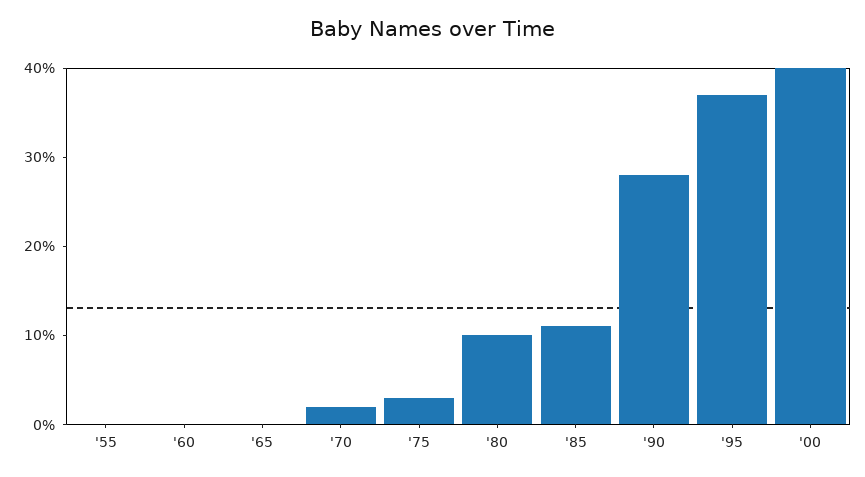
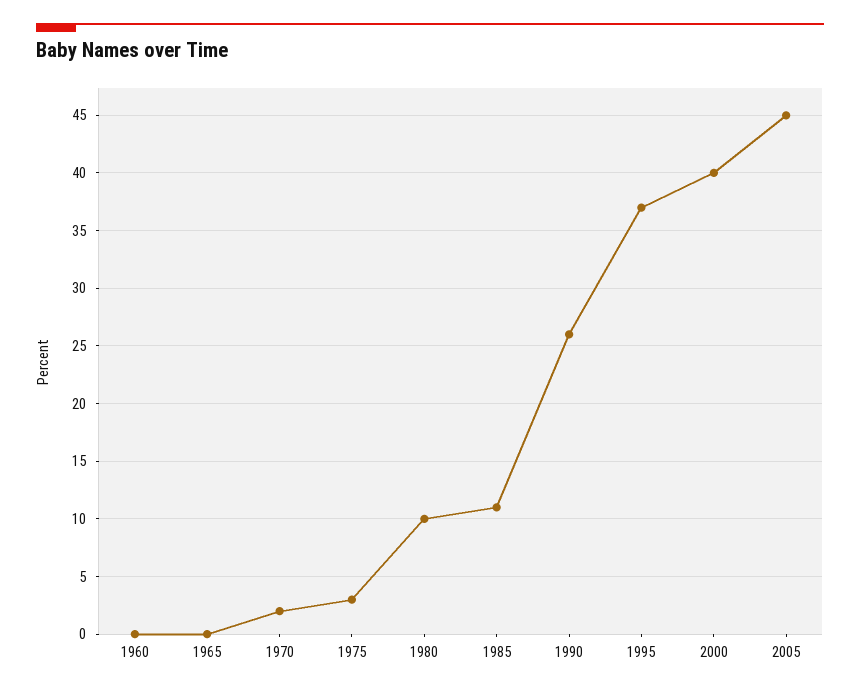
'55: 0 -> none
'90: 28 -> 26
2005: none -> 45

